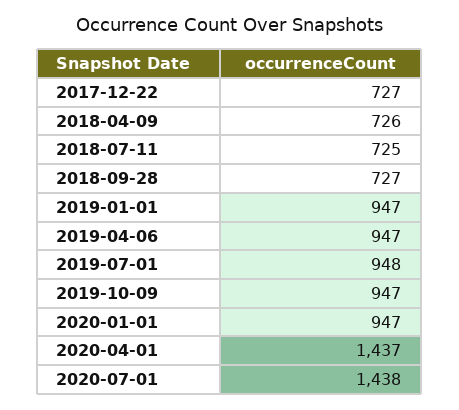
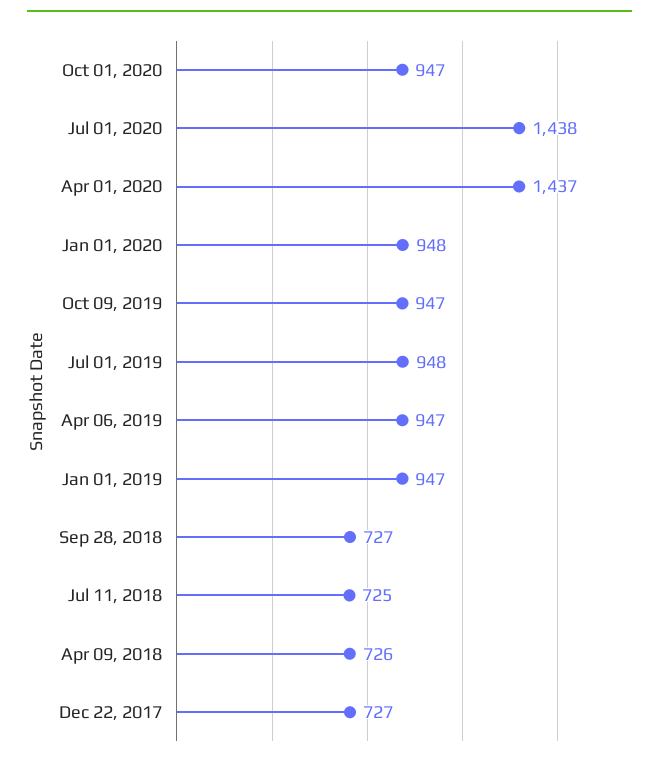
2020-01-01: 947 -> 948
Oct 01, 2020: none -> 947

